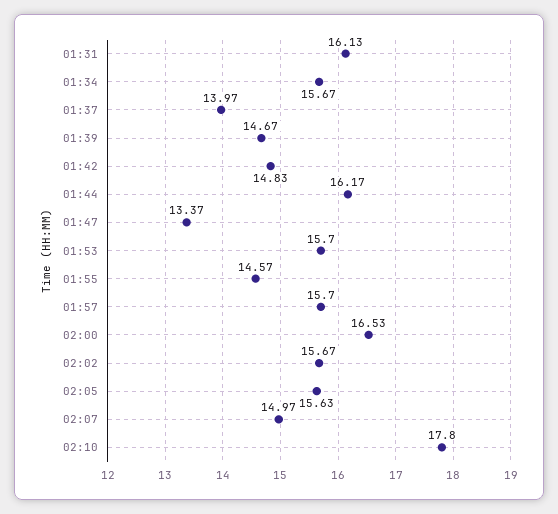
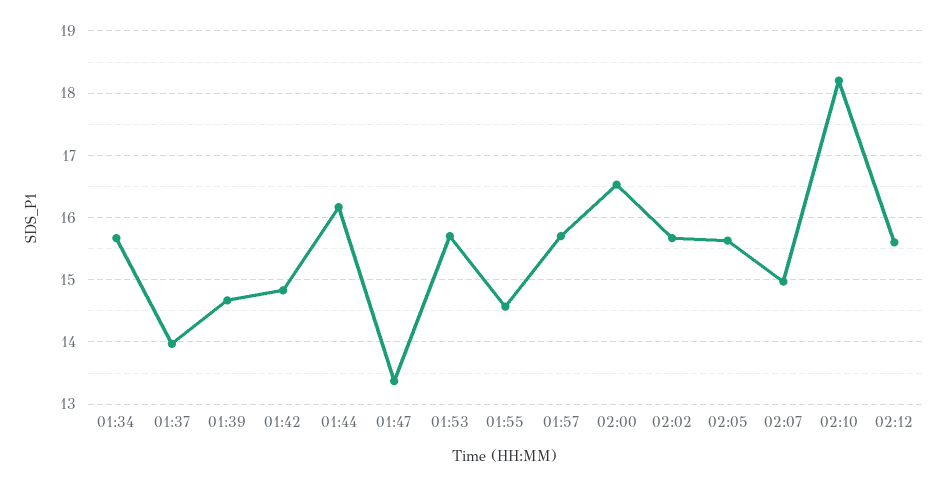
01:31: 16.13 -> none
02:10: 17.8 -> 18.2
02:12: none -> 15.6

